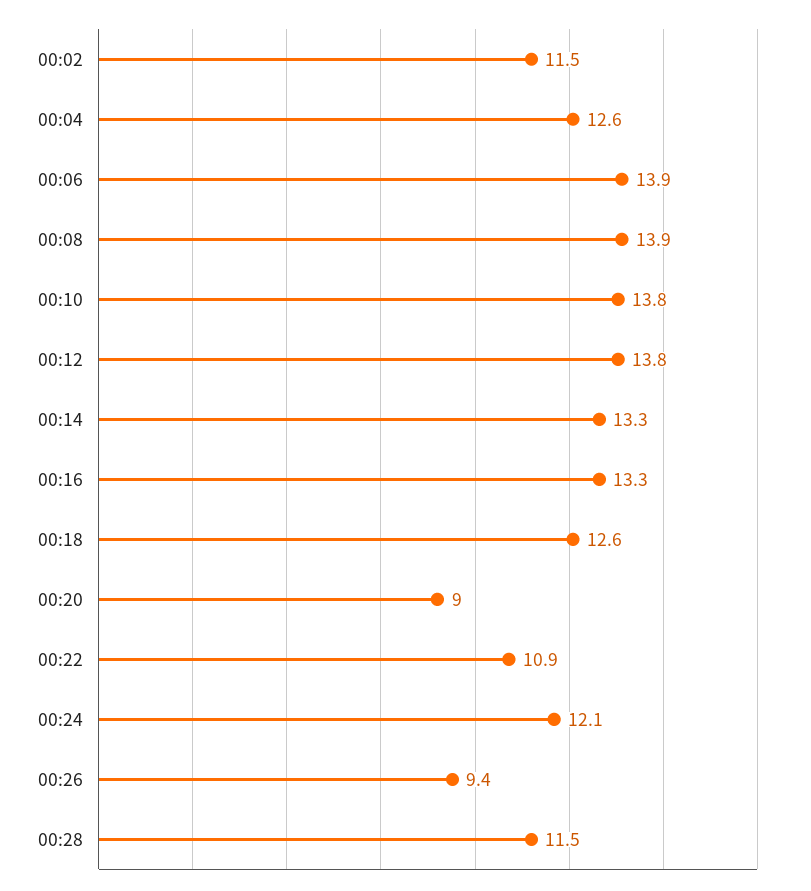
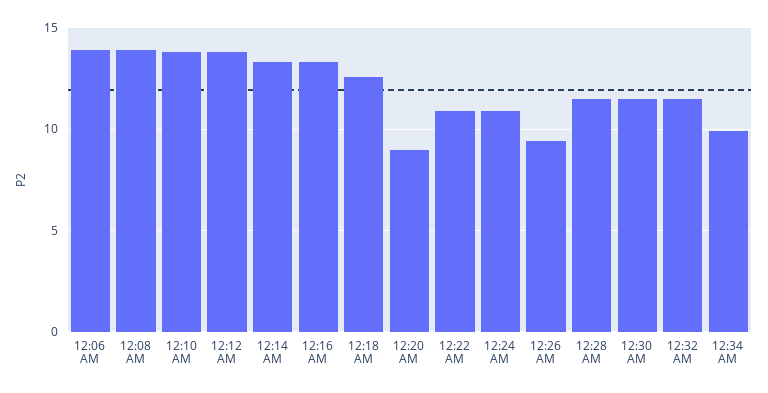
00:02: 11.5 -> none
00:04: 12.6 -> none
00:24: 12.1 -> 11
12:30 AM: none -> 11.5
12:32 AM: none -> 11.5
12:34 AM: none -> 10

